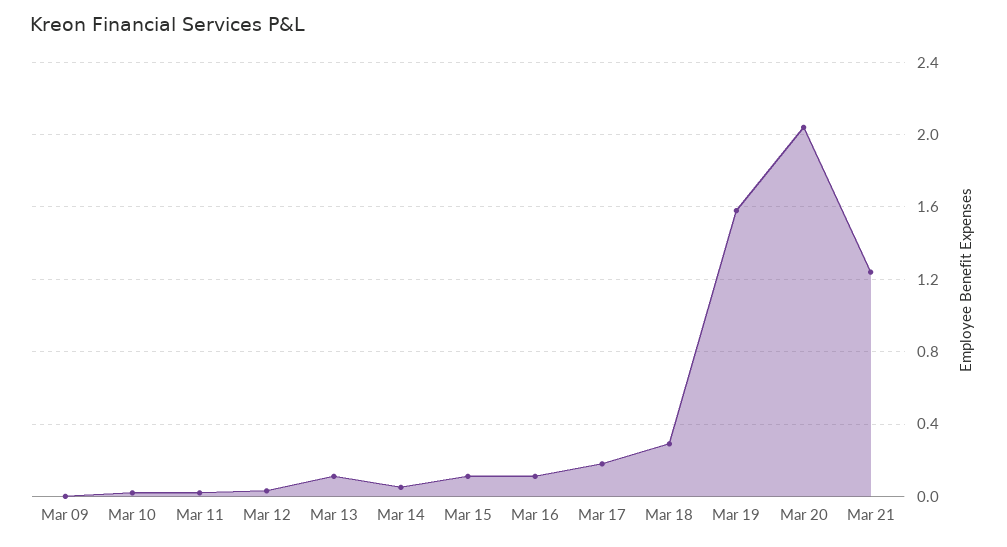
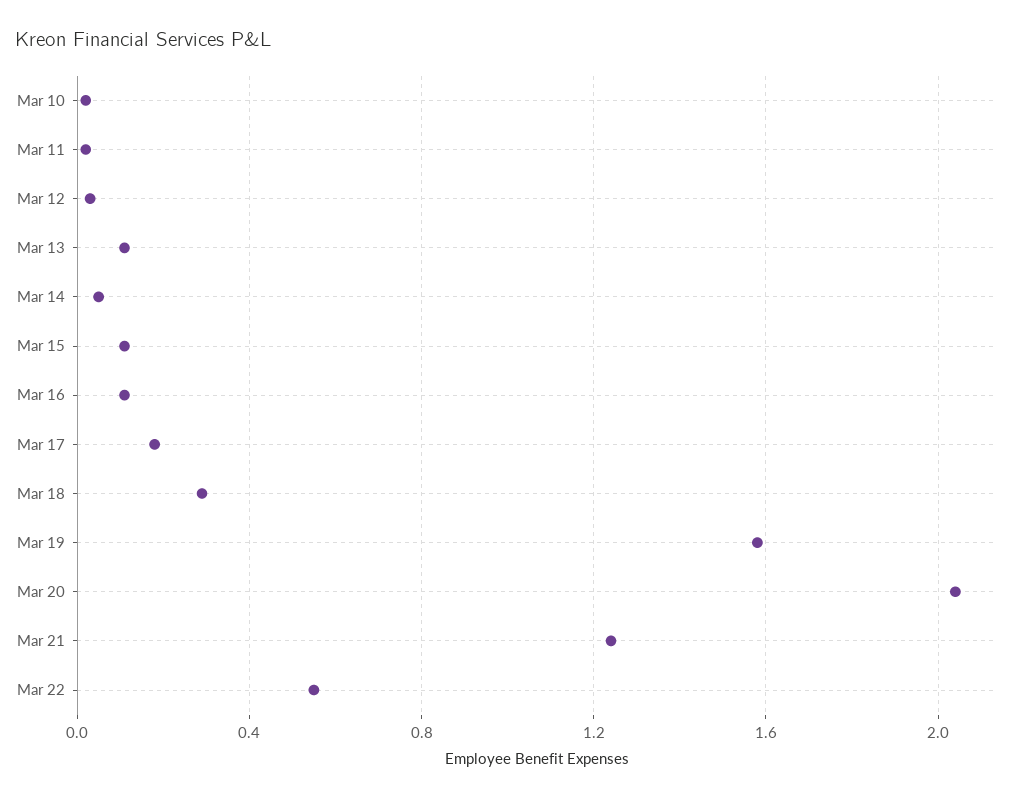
Mar 09: 0 -> none
Mar 22: none -> 0.55

